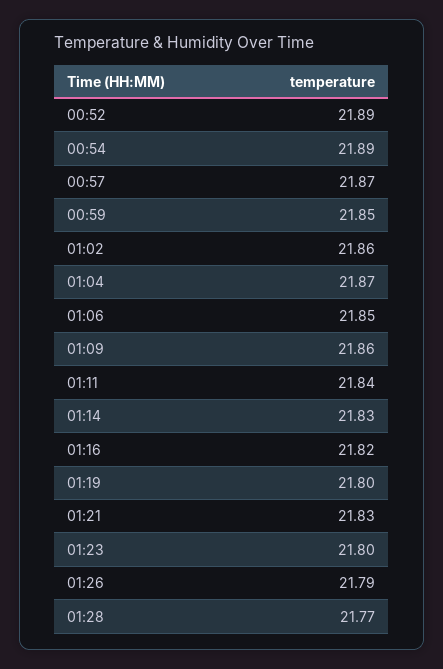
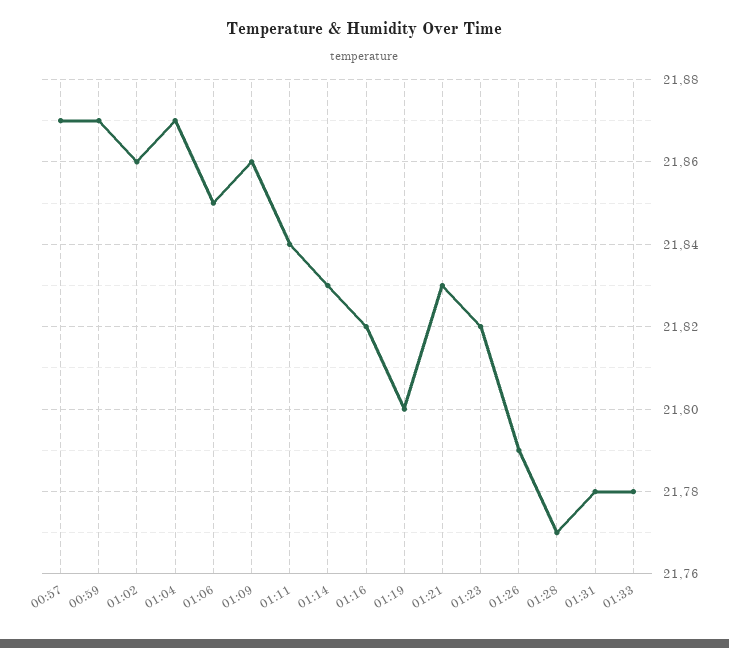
00:52: 21.89 -> none
00:54: 21.89 -> none
00:59: 21.85 -> 21.87
01:23: 21.8 -> 21.82
01:31: none -> 21.78
01:33: none -> 21.78

